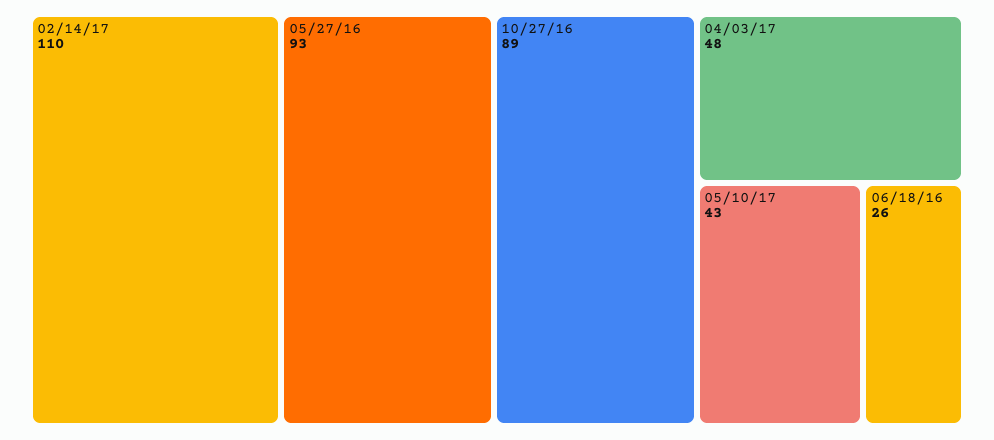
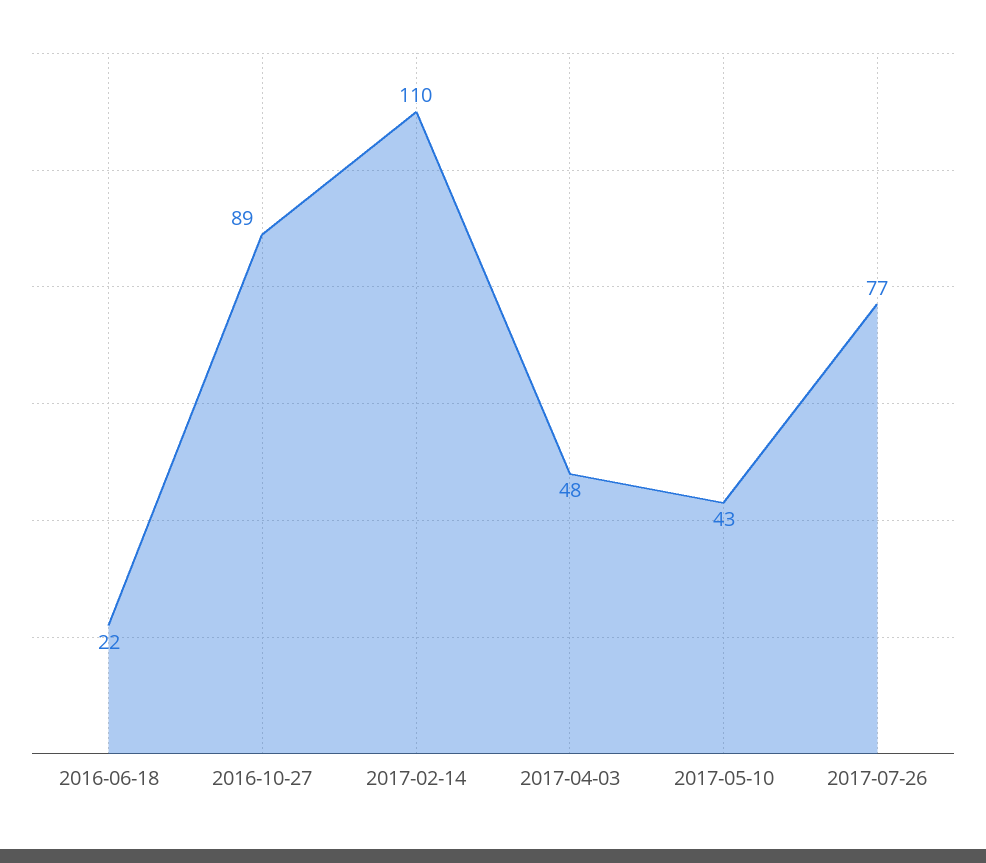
05/27/16: 93 -> none
06/18/16: 26 -> 22
2017-07-26: none -> 77

